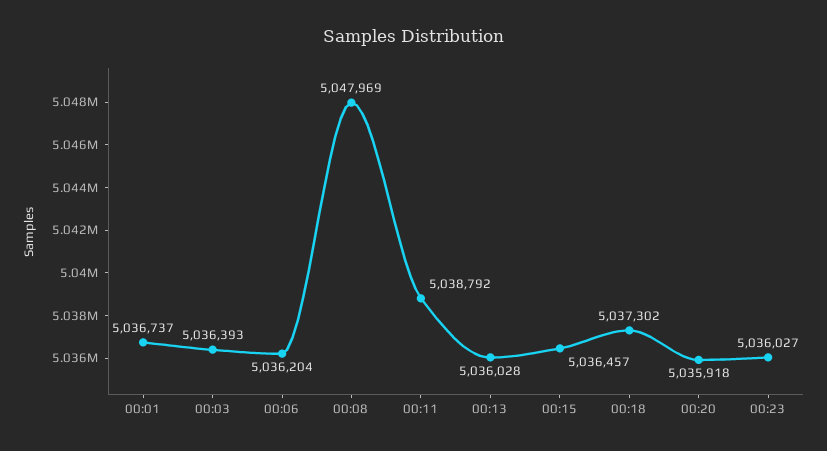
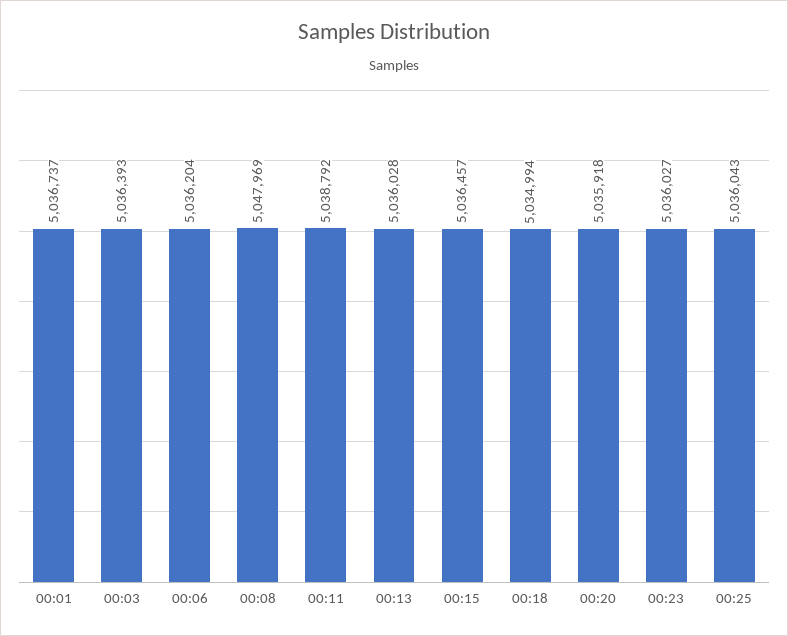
00:18: 5037302 -> 5034994
00:25: none -> 5036043

